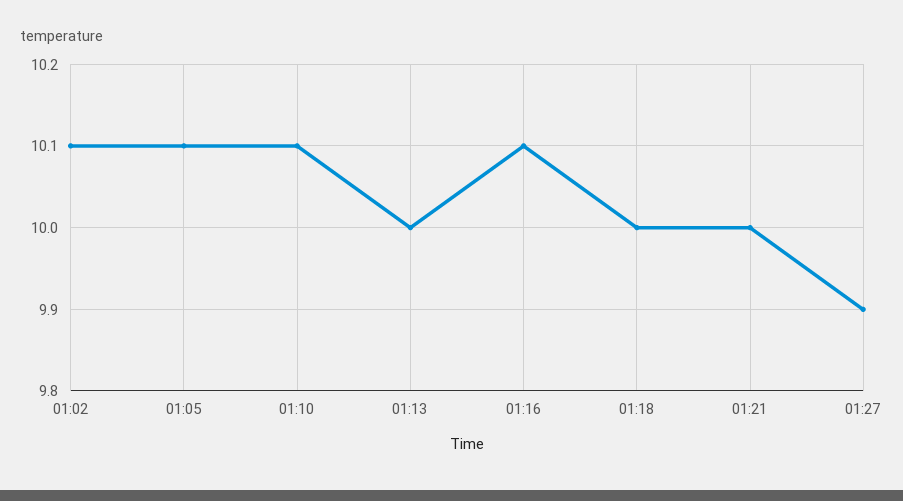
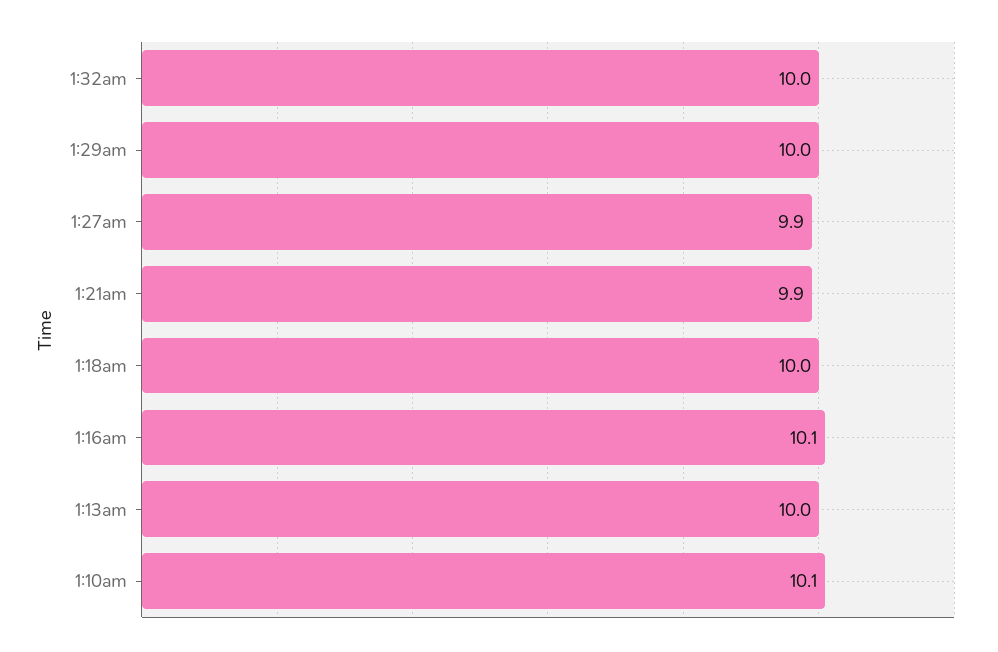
01:02: 10.1 -> none
01:05: 10.1 -> none
01:21: 10 -> 9.9
1:32am: none -> 10
1:29am: none -> 10

